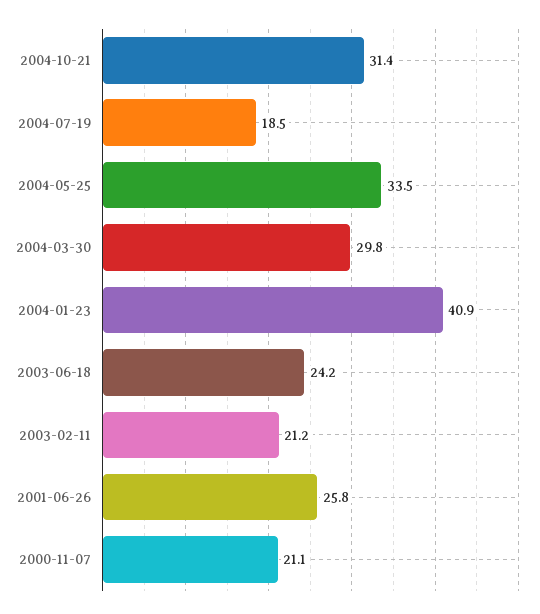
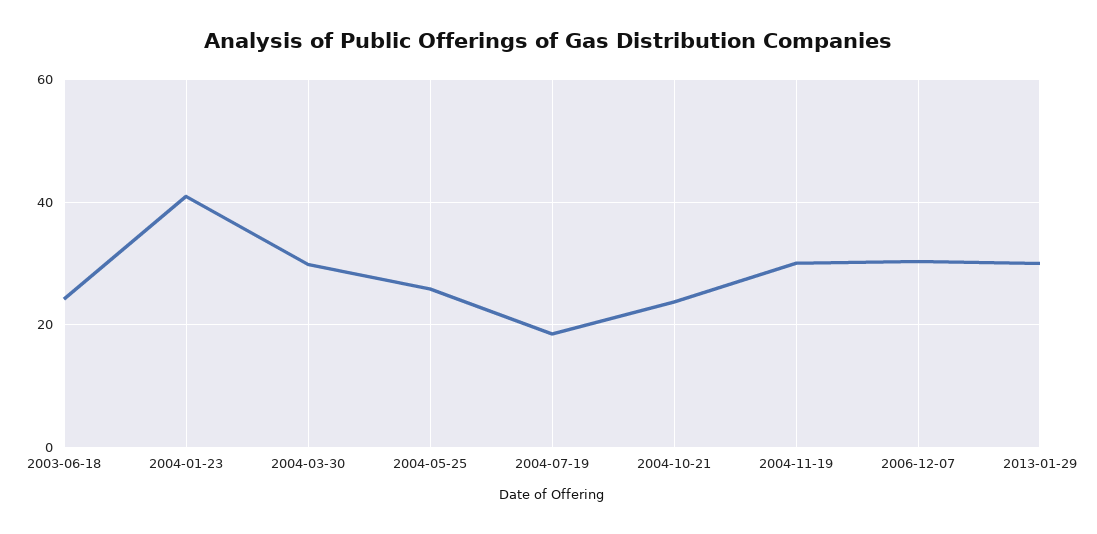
2004-10-21: 31.4 -> 24
2004-05-25: 33.5 -> 26
2003-02-11: 21.2 -> none
2001-06-26: 25.8 -> none
2000-11-07: 21.1 -> none
2004-11-19: none -> 30
2006-12-07: none -> 30
2013-01-29: none -> 30

